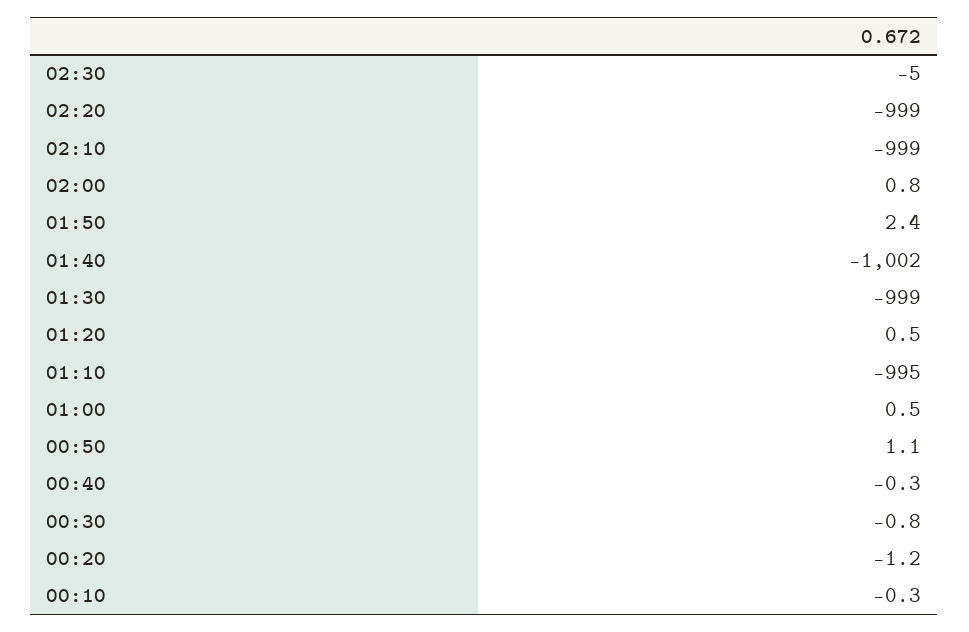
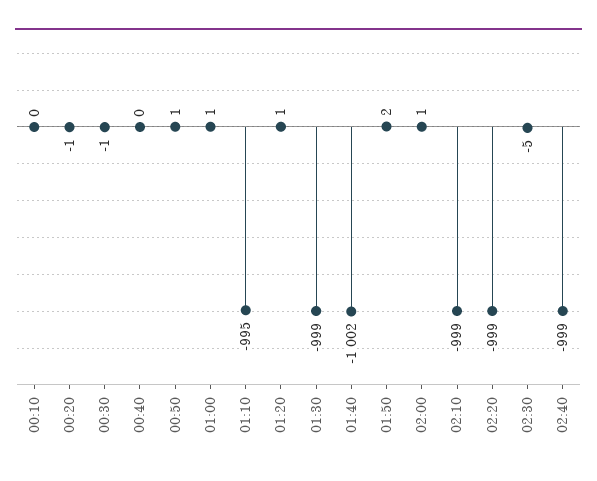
02:40: none -> -999

